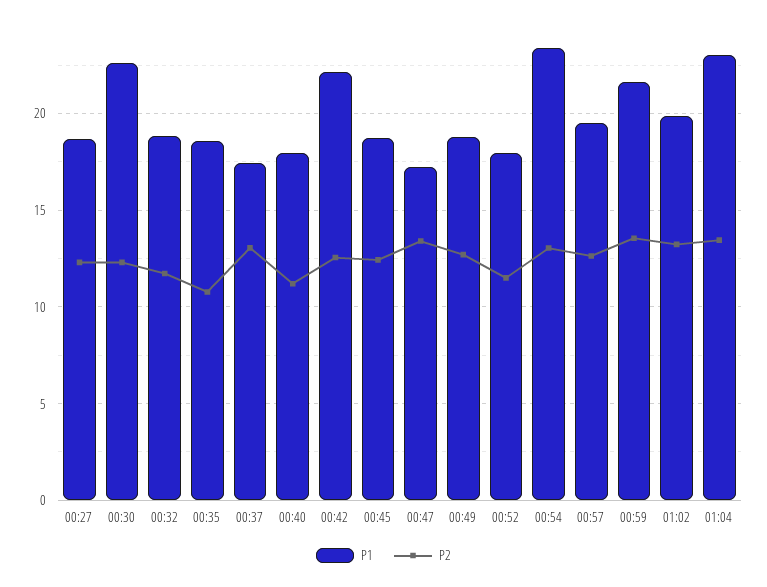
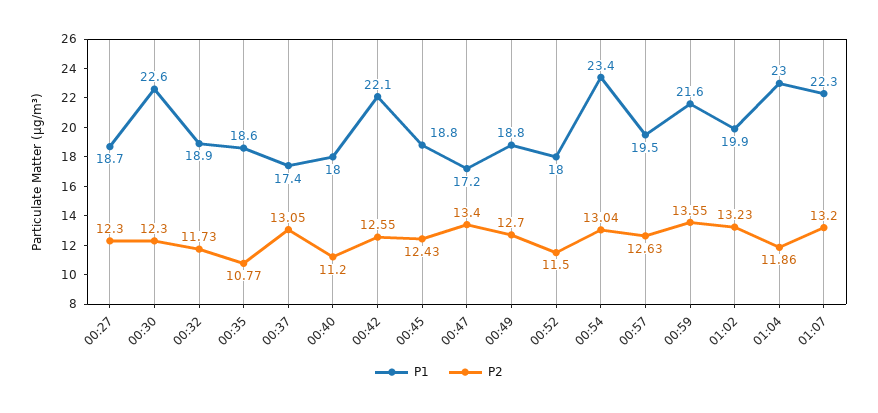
P2, 01:04: 13.5 -> 11.86
P1, 01:07: none -> 22.3
P2, 01:07: none -> 13.2

